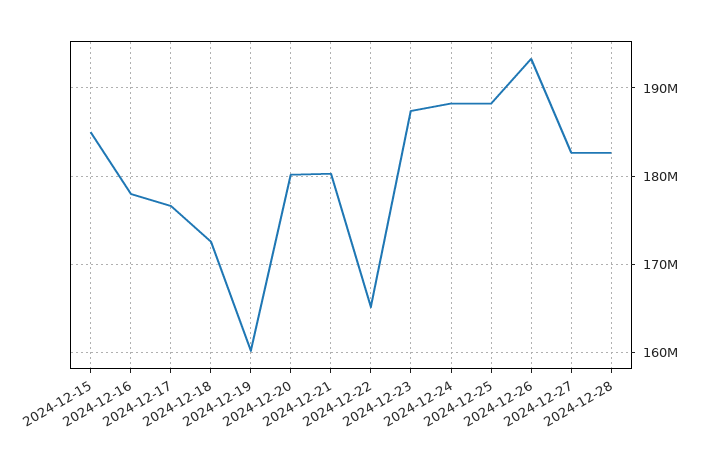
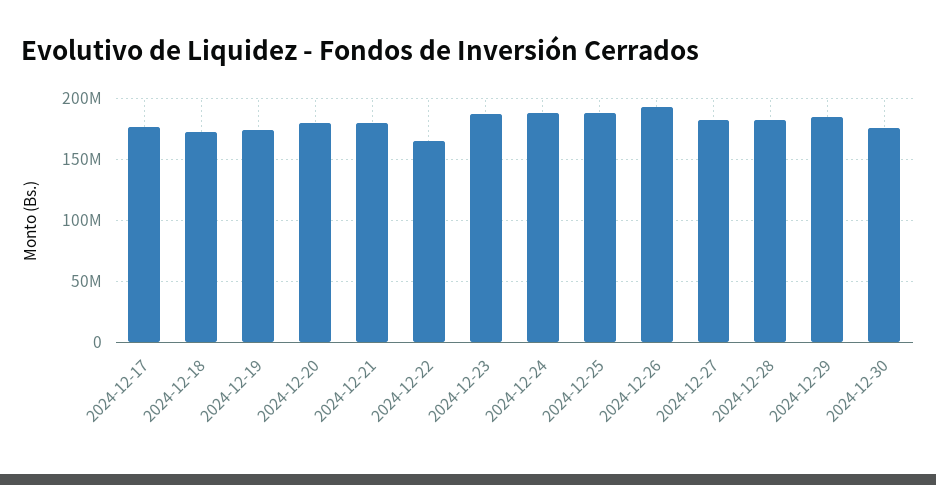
2024-12-15: 185000000 -> none
2024-12-16: 178000000 -> none
2024-12-19: 160000000 -> 175000000
2024-12-29: none -> 185000000
2024-12-30: none -> 175000000

